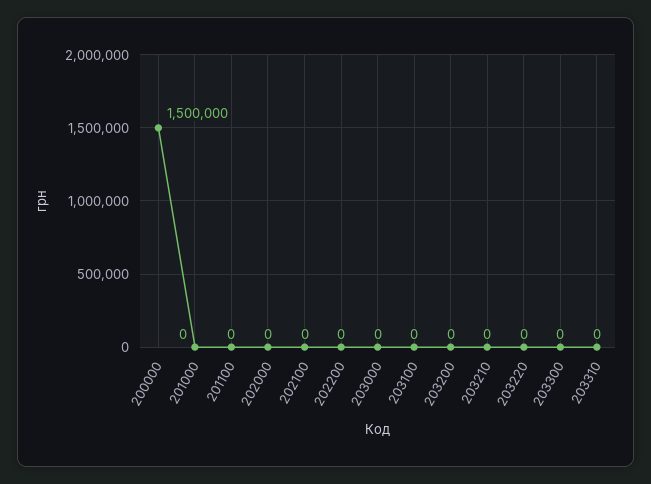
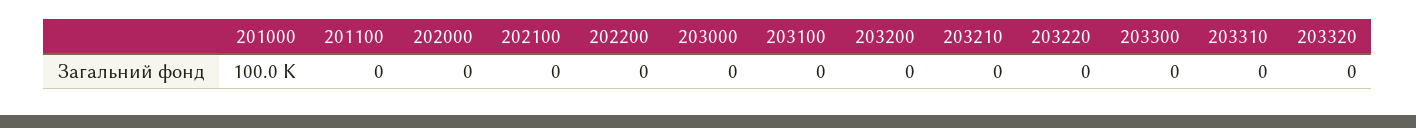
200000: 1500000 -> none
201000: 0 -> 100000
203320: none -> 0

